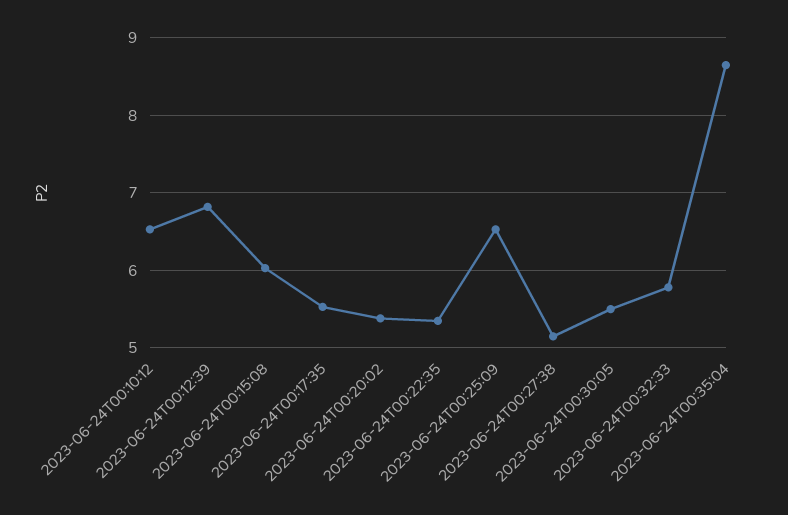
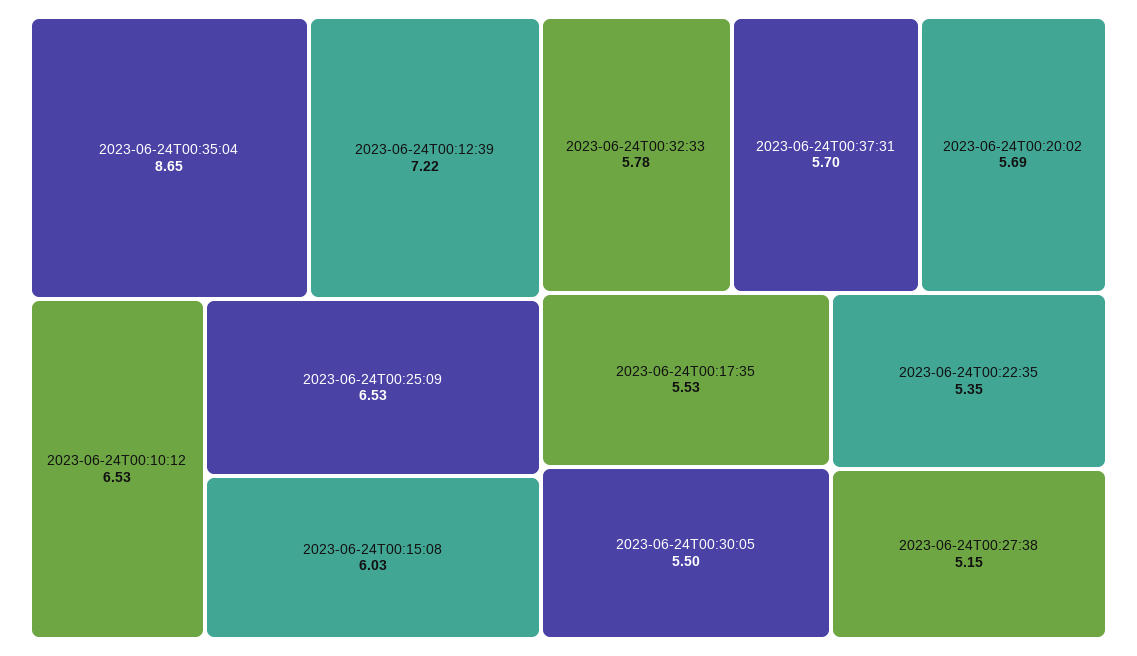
2023-06-24T00:12:39: 6.8 -> 7.22
2023-06-24T00:20:02: 5.4 -> 5.69
2023-06-24T00:37:31: none -> 5.7

